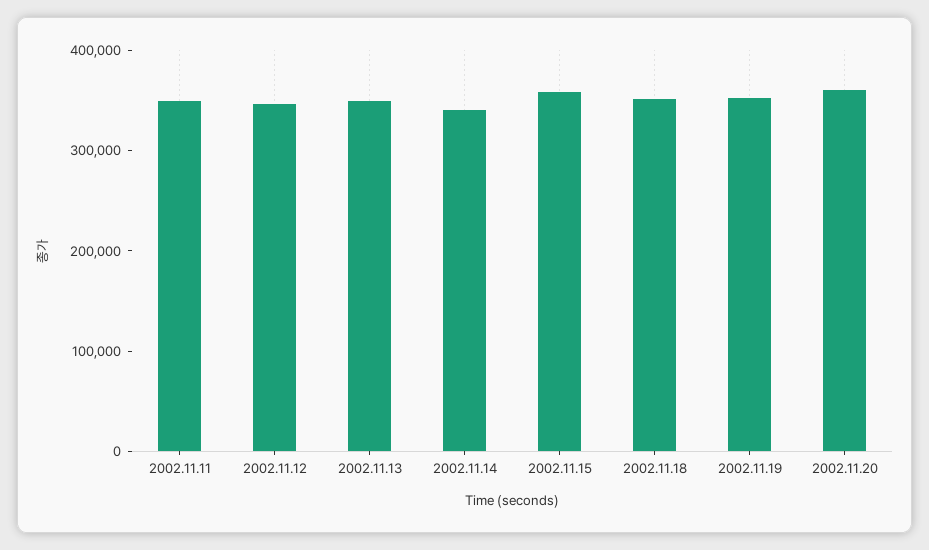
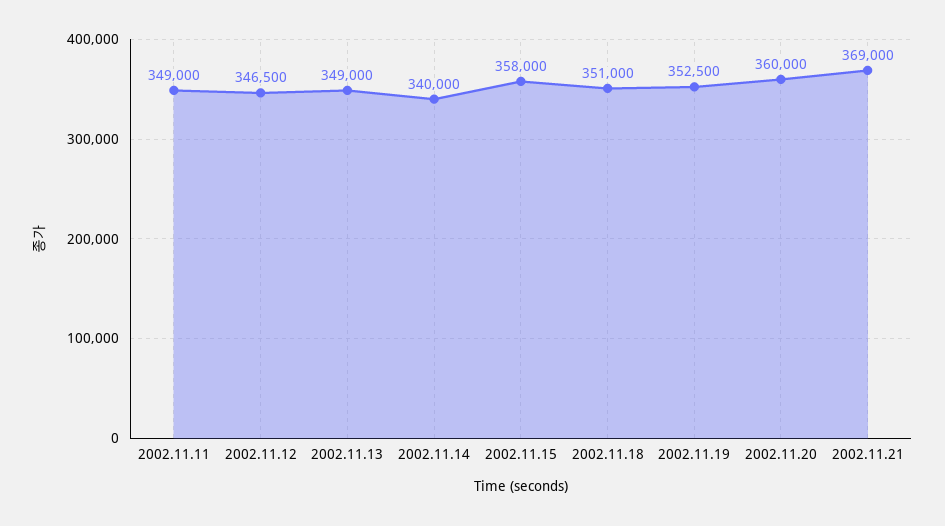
2002.11.21: none -> 369000

